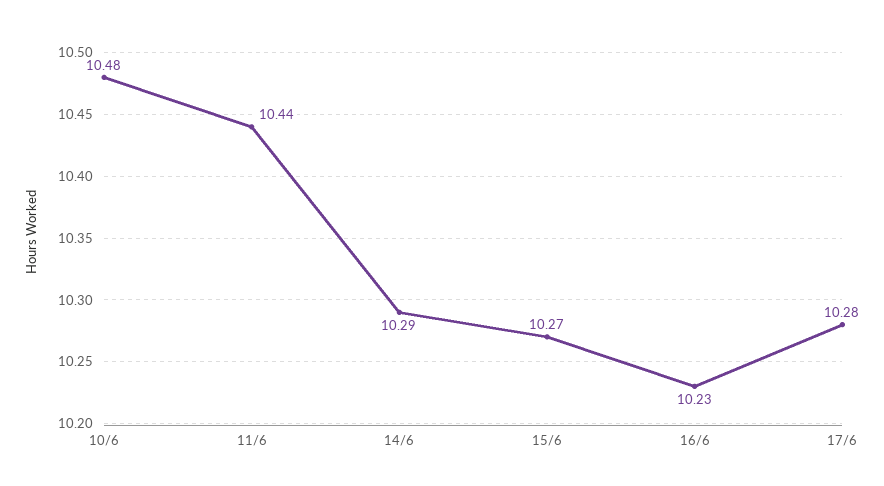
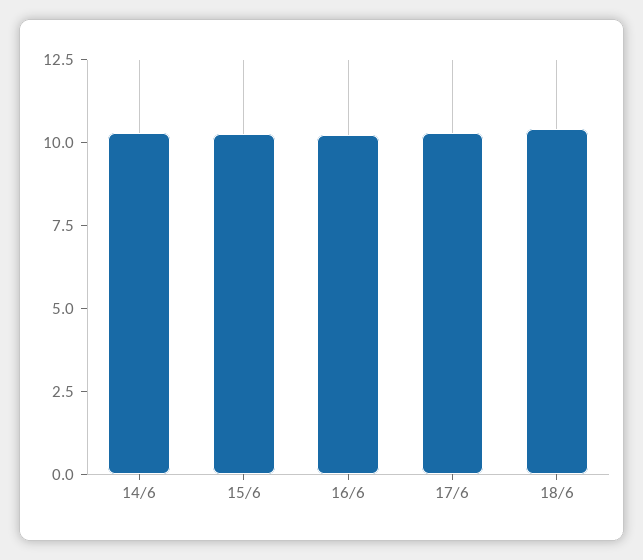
10/6: 10.48 -> none
11/6: 10.44 -> none
18/6: none -> 10.5

